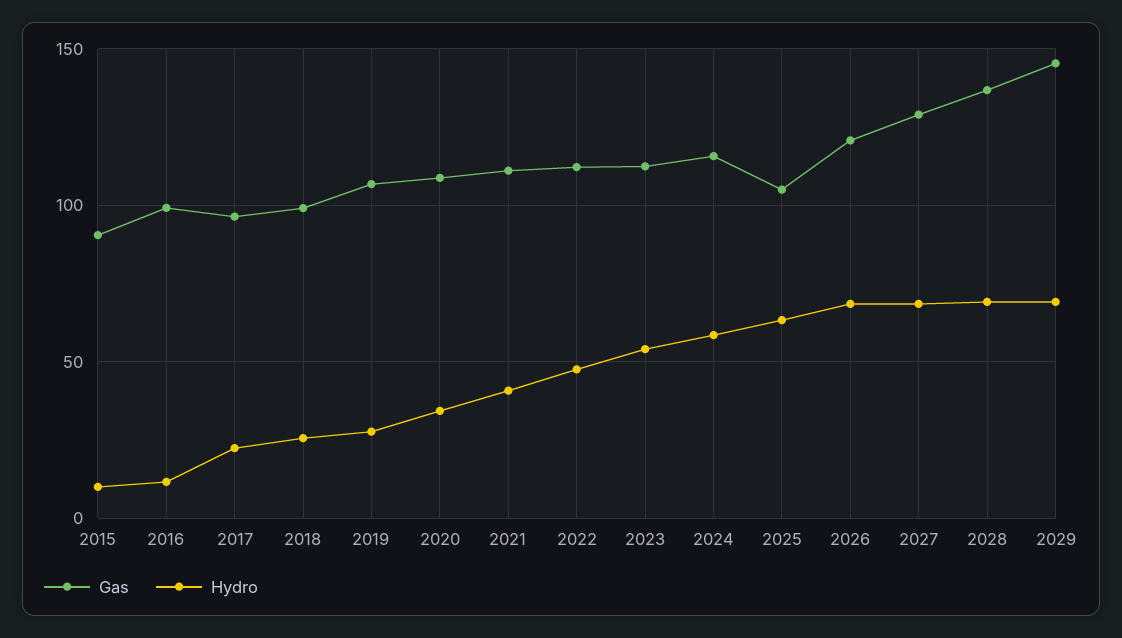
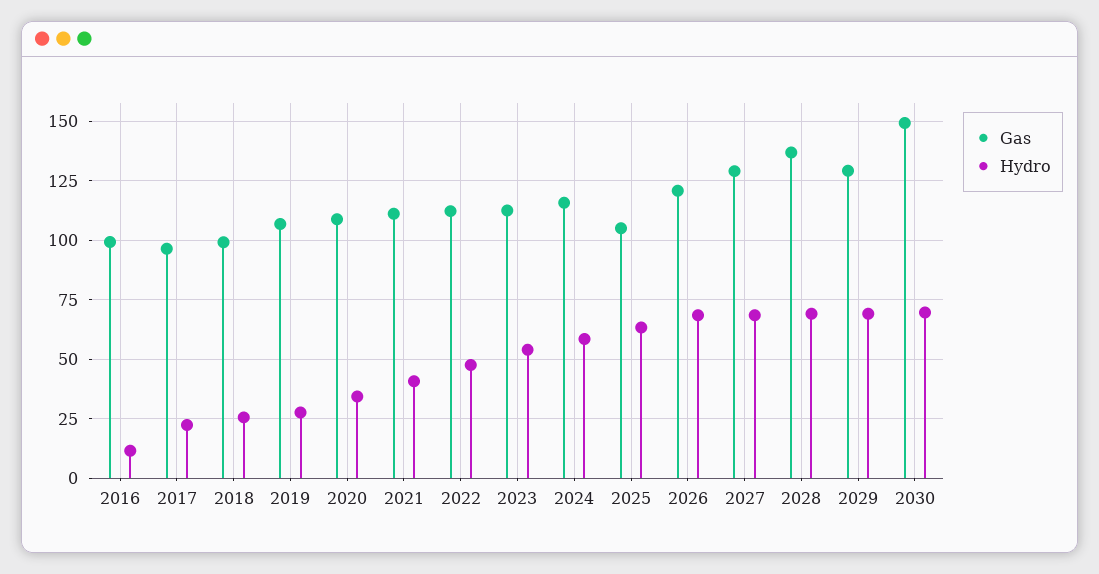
Gas, 2015: 90 -> none
Hydro, 2015: 10 -> none
Gas, 2029: 145 -> 130
Gas, 2030: none -> 150
Hydro, 2030: none -> 70

